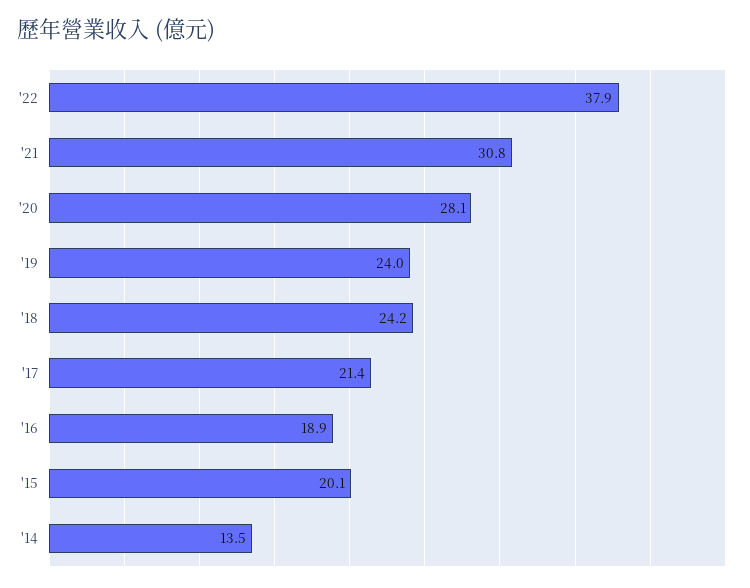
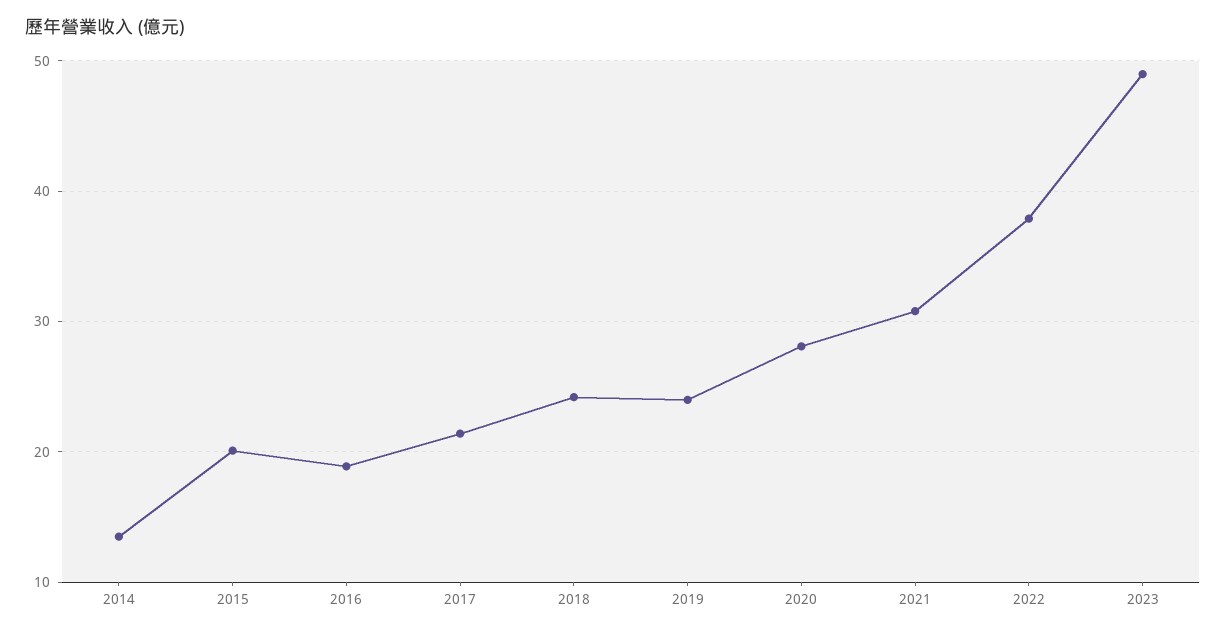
2023: none -> 49

